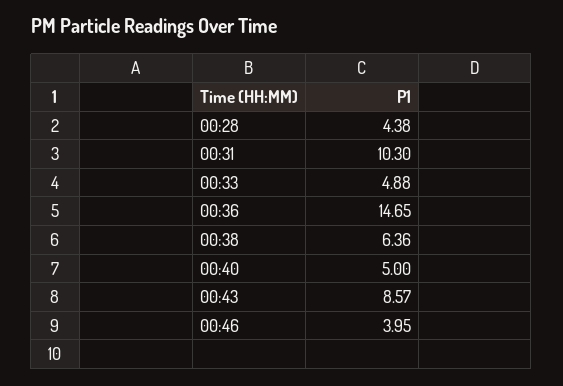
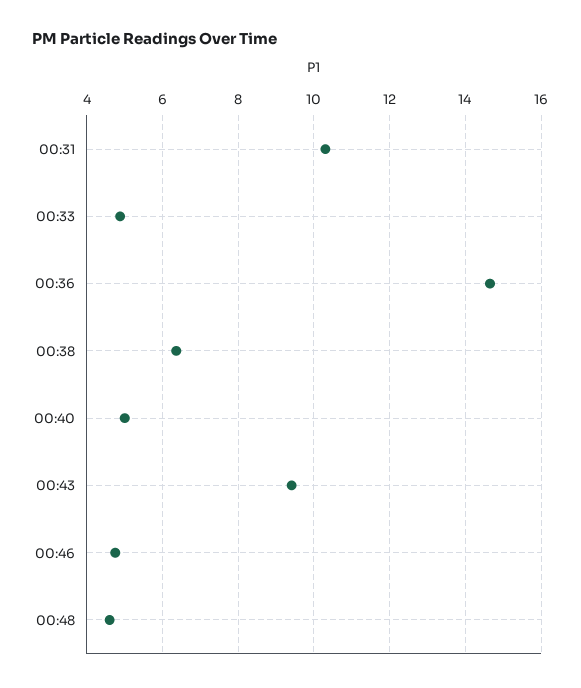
00:28: 4.38 -> none
00:43: 8.57 -> 9.4
00:46: 3.95 -> 4.8
00:48: none -> 4.6

